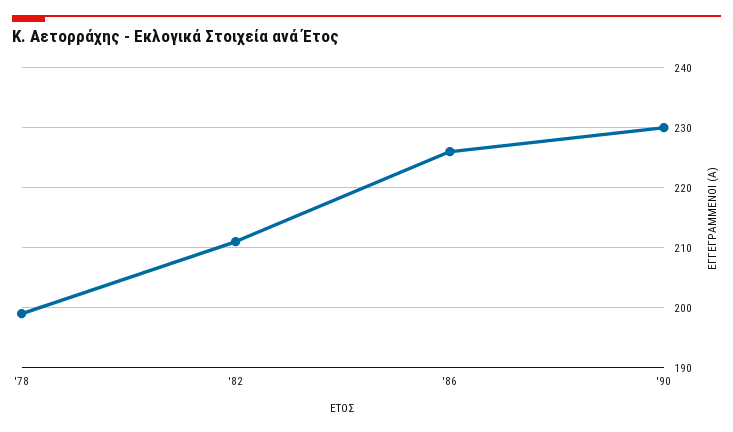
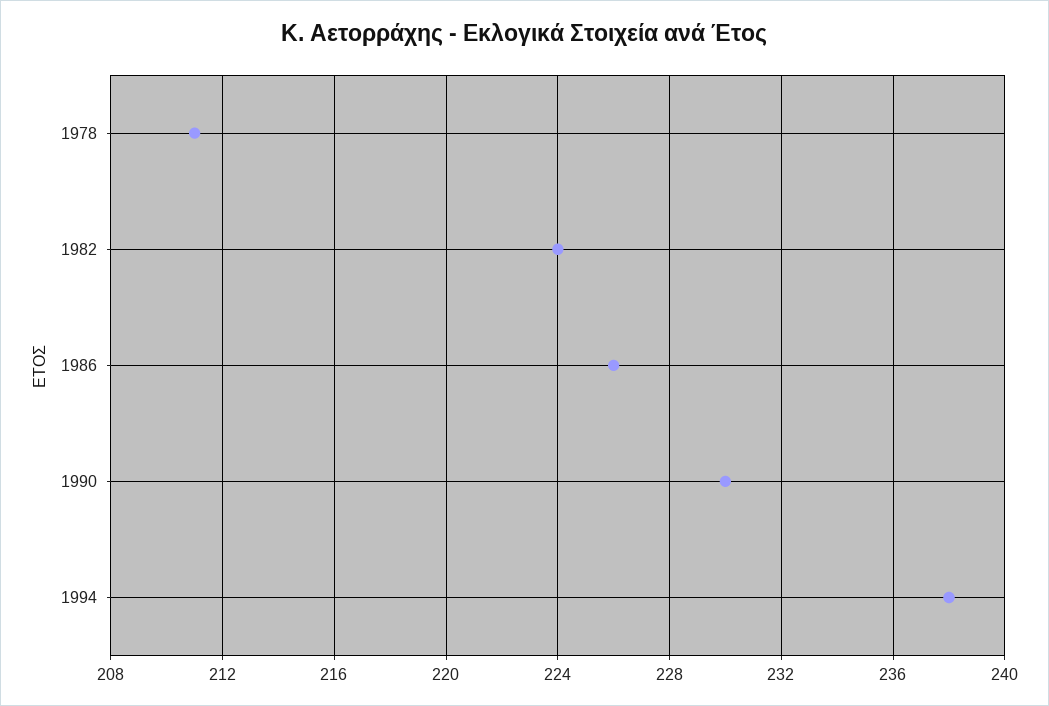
'78: 200 -> 211
'82: 210 -> 224
1994: none -> 238

